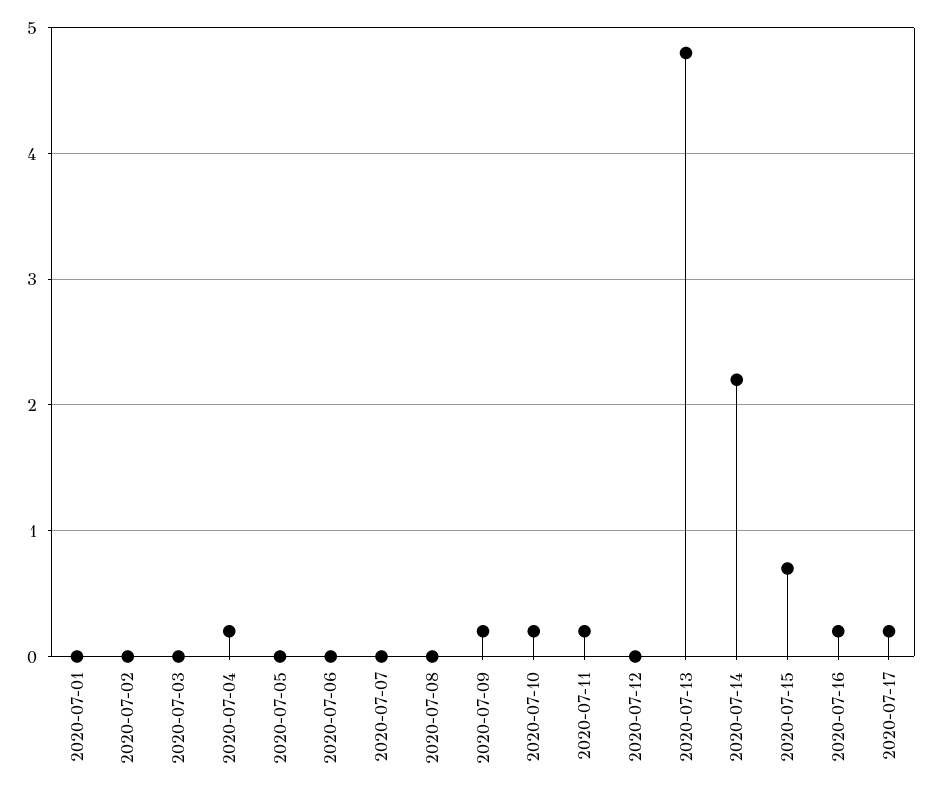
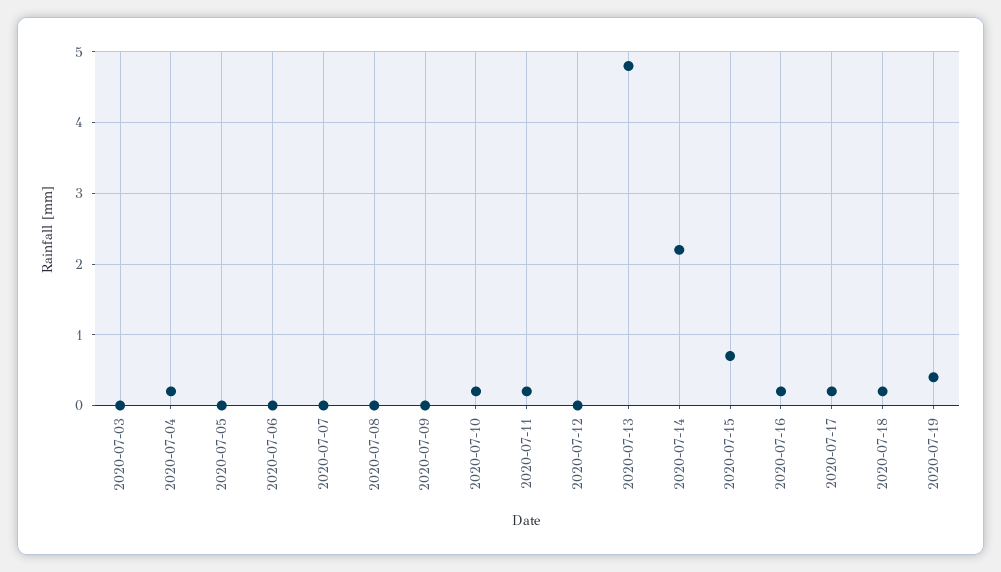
2020-07-01: 0 -> none
2020-07-02: 0 -> none
2020-07-09: 0.2 -> 0
2020-07-18: none -> 0.2
2020-07-19: none -> 0.4

